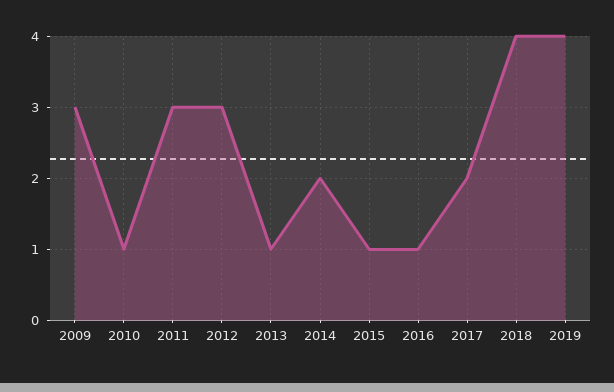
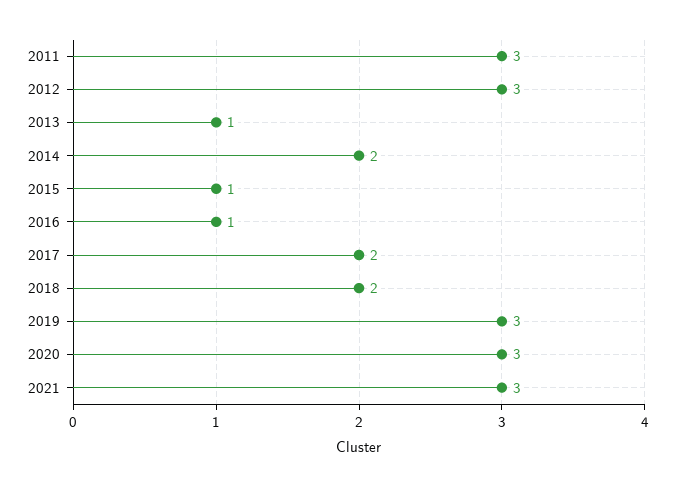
2009: 3 -> none
2010: 1 -> none
2018: 4 -> 2
2019: 4 -> 3
2020: none -> 3
2021: none -> 3

